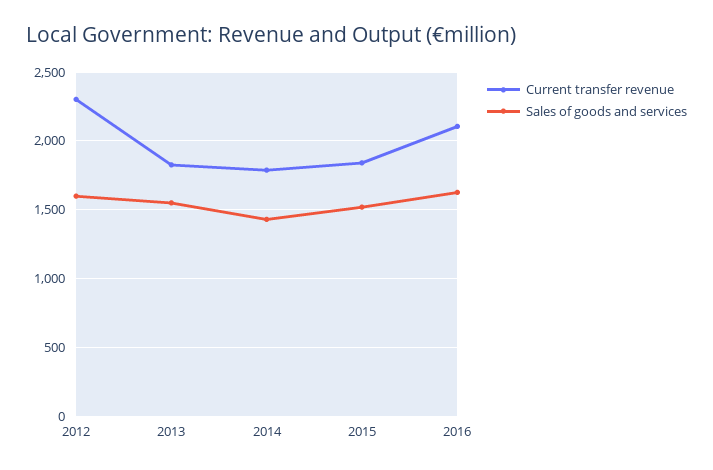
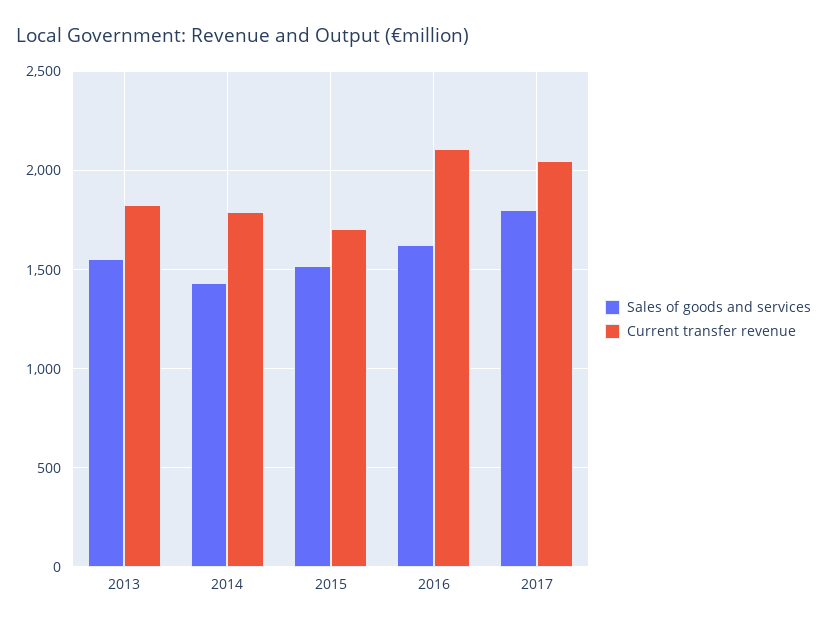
Current transfer revenue, 2012: 2300 -> none
Sales of goods and services, 2012: 1600 -> none
Current transfer revenue, 2015: 1850 -> 1700
Sales of goods and services, 2017: none -> 1800
Current transfer revenue, 2017: none -> 2050

